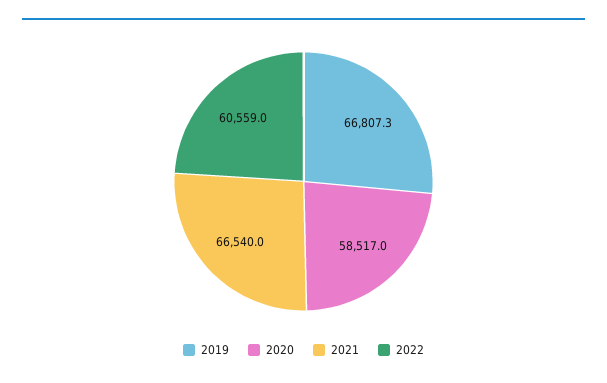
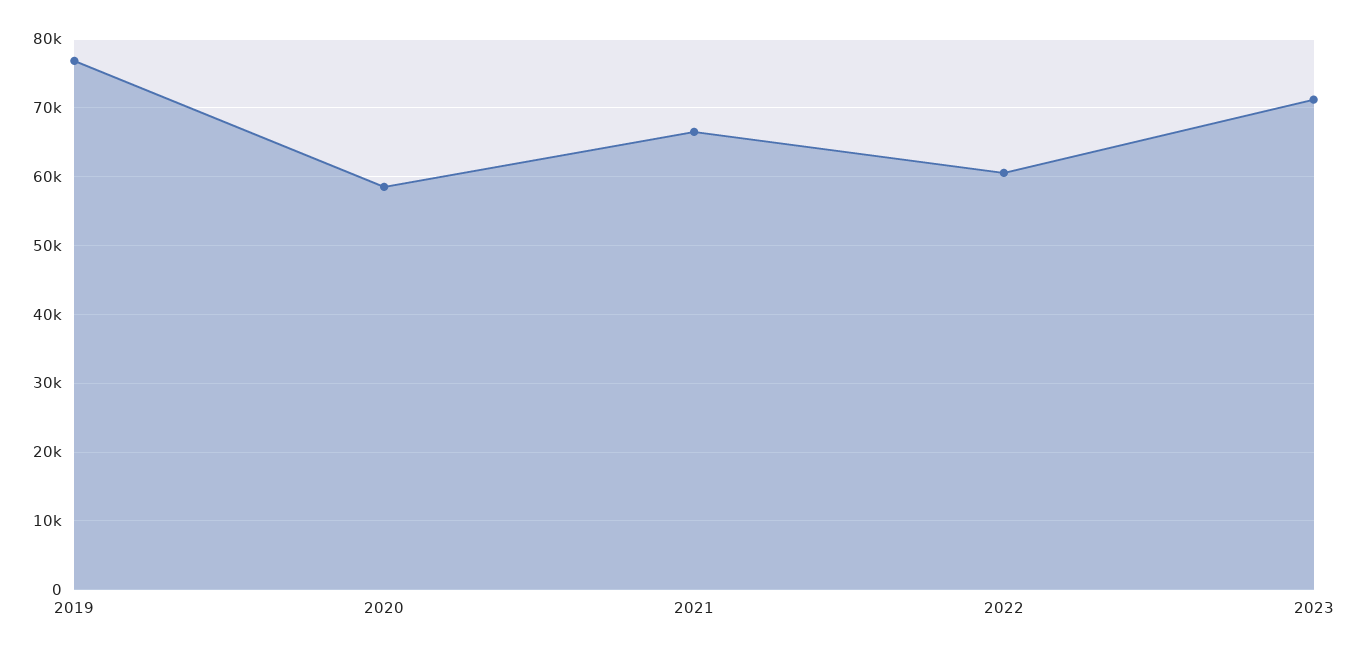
2019: 66807.3 -> 77000
2023: none -> 71000

